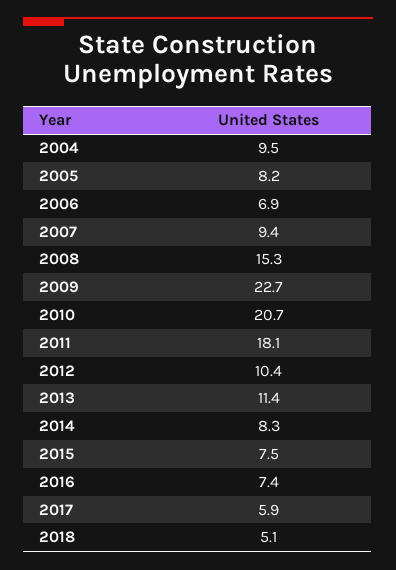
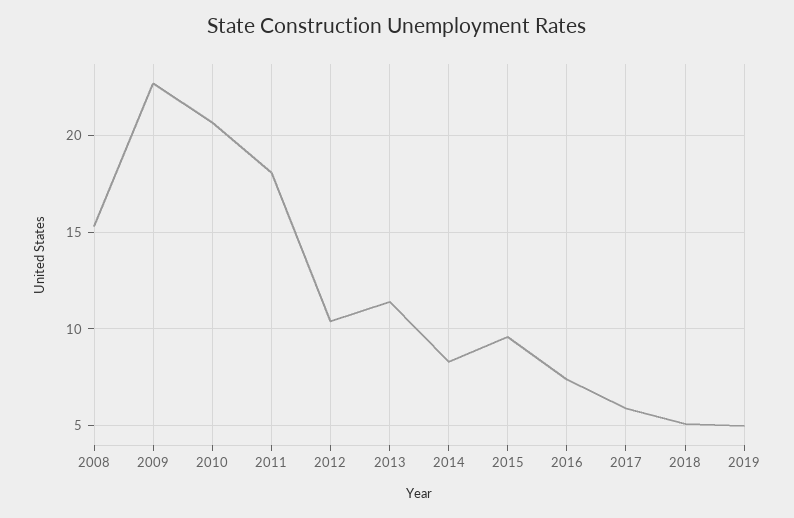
2004: 9.5 -> none
2005: 8.2 -> none
2006: 6.9 -> none
2007: 9.4 -> none
2015: 7.5 -> 9.5
2019: none -> 5

